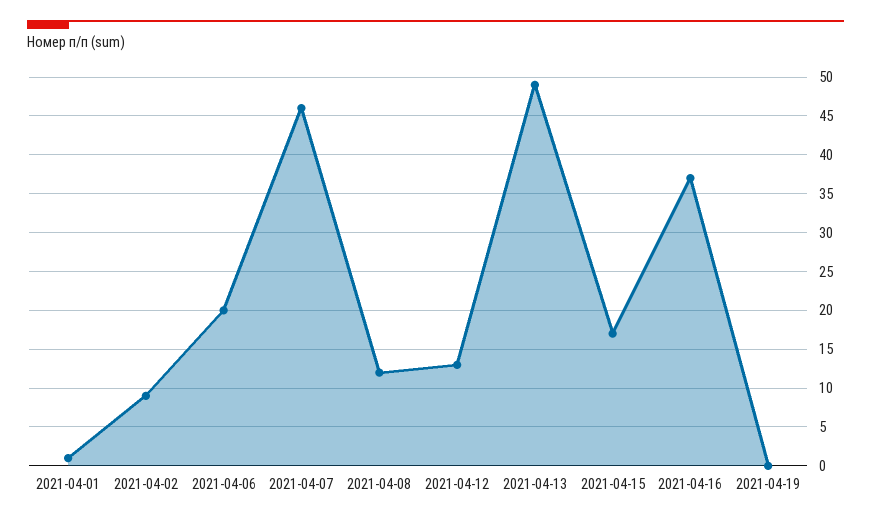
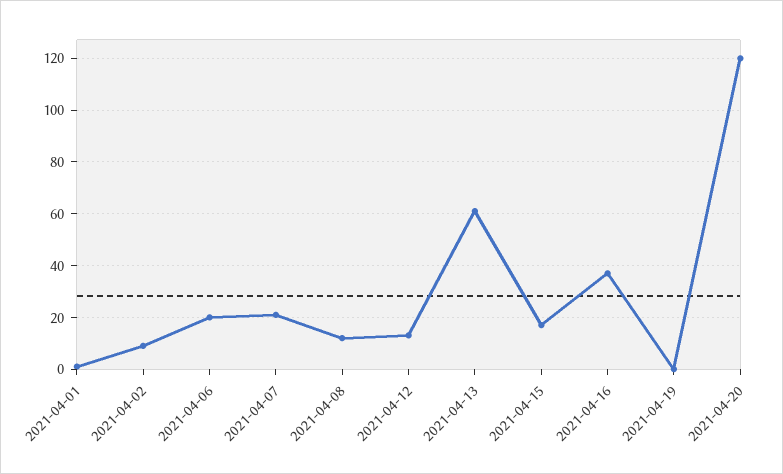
2021-04-07: 46 -> 20
2021-04-13: 49 -> 60
2021-04-20: none -> 120

